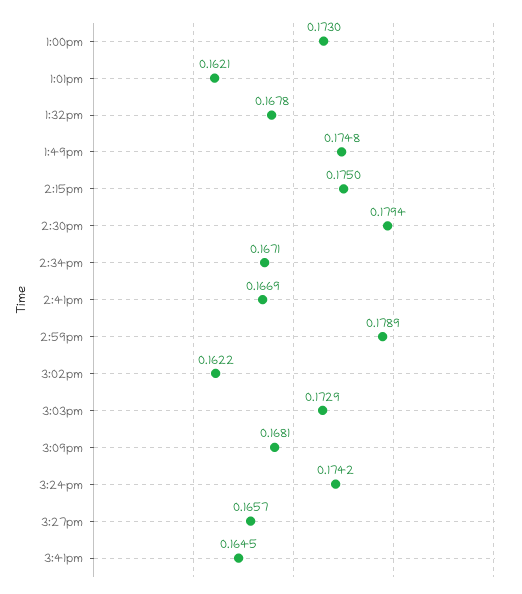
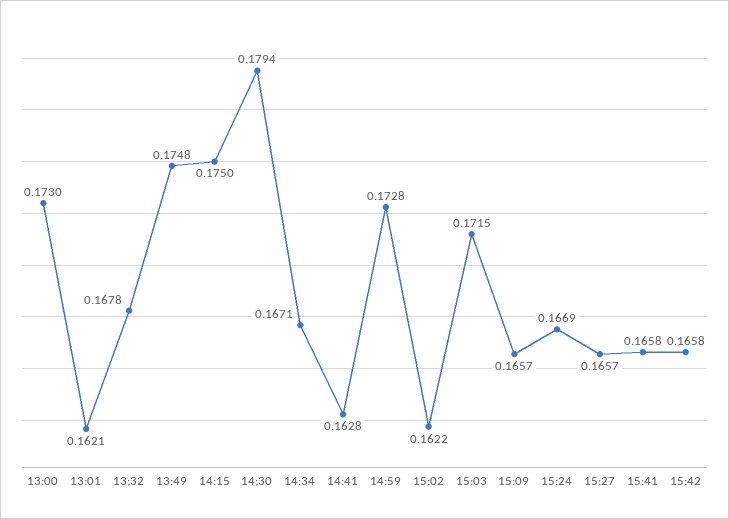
2:41pm: 0.1669 -> 0.1628
2:59pm: 0.1789 -> 0.1728
3:03pm: 0.1729 -> 0.1715
3:09pm: 0.1681 -> 0.1657
3:24pm: 0.1742 -> 0.1669
3:41pm: 0.1645 -> 0.1658
15:42: none -> 0.1658

